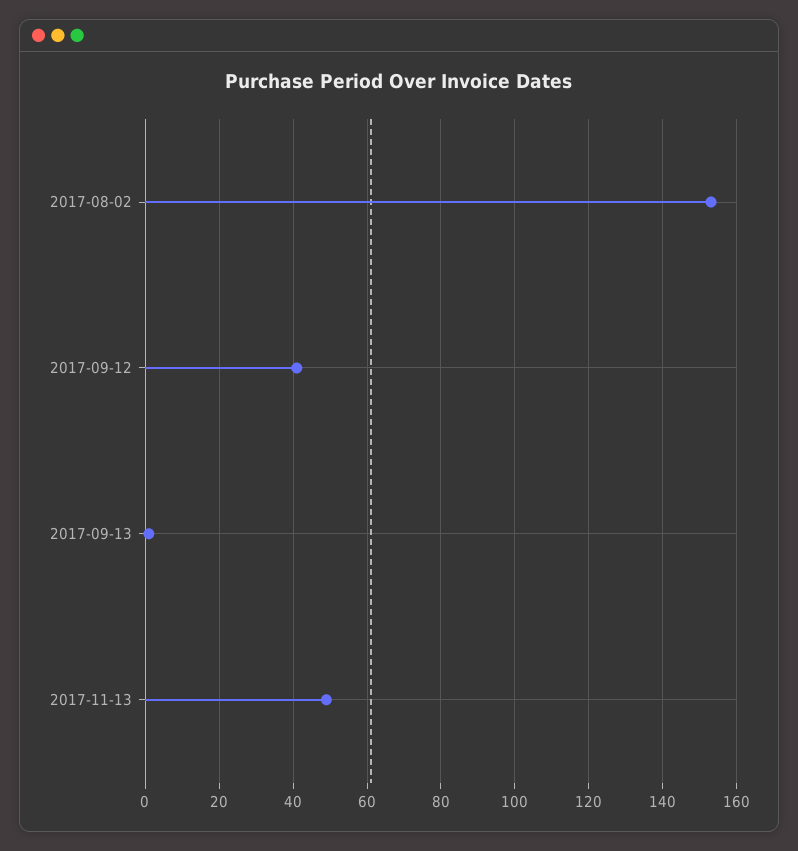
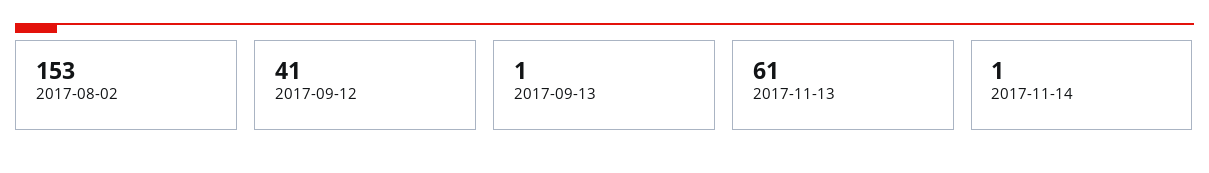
2017-11-13: 50 -> 61
2017-11-14: none -> 1

